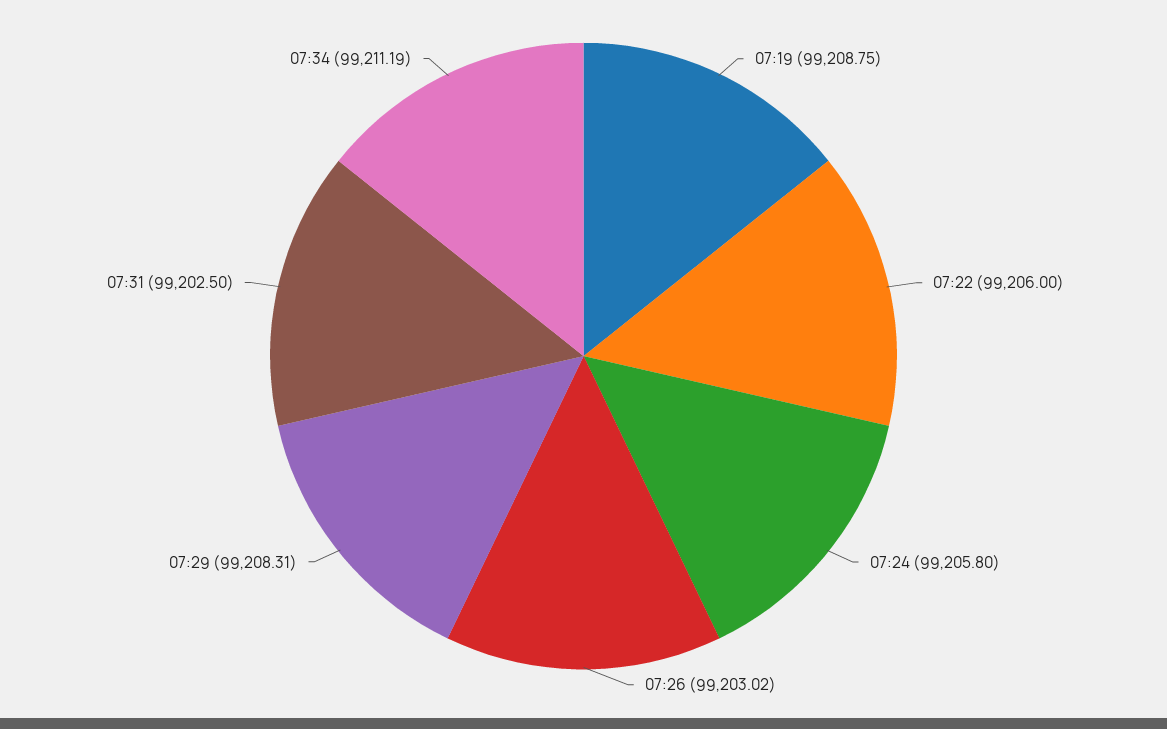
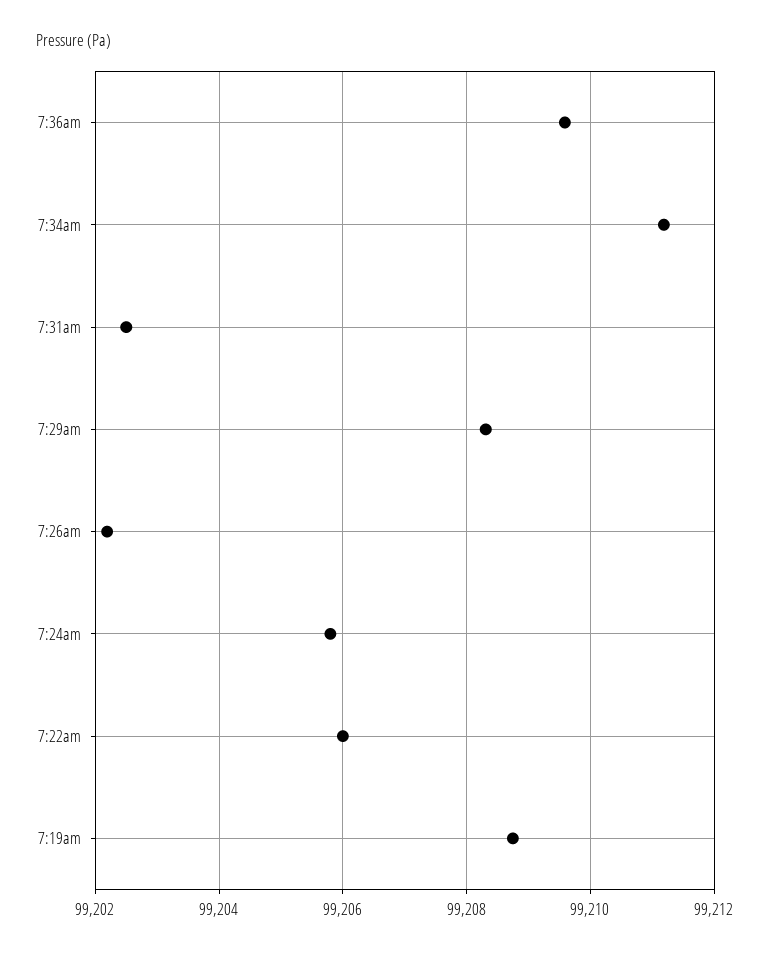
07:26: 99203.02 -> 99202.2
7:36am: none -> 99209.6

